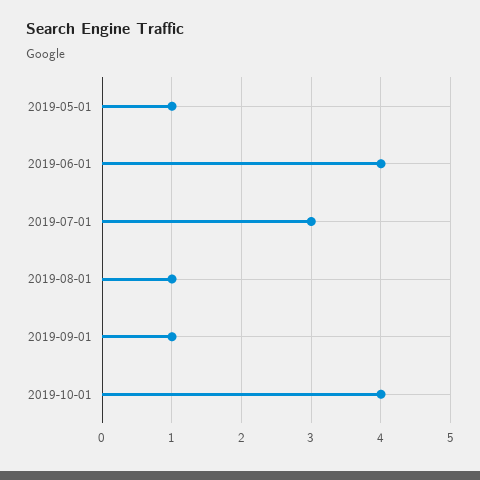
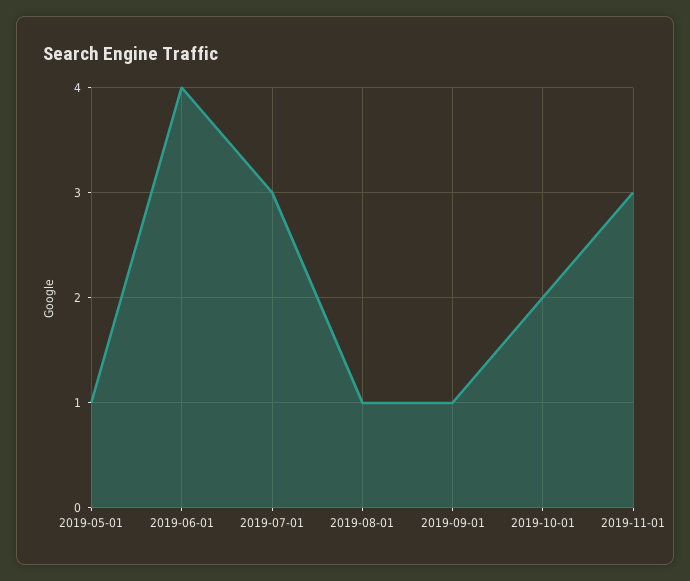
2019-10-01: 4 -> 2
2019-11-01: none -> 3

